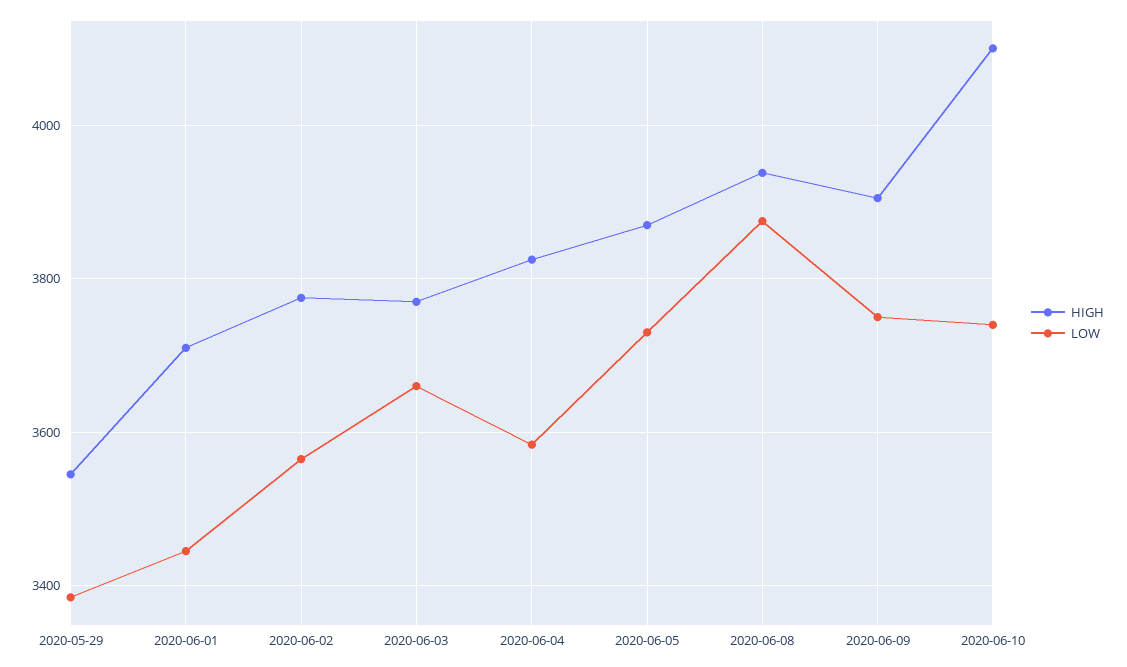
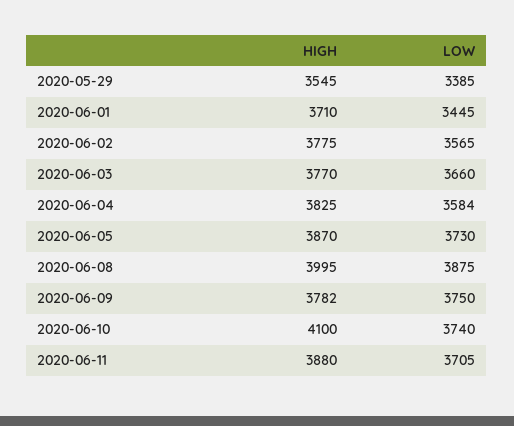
HIGH, 2020-06-08: 3940 -> 3995
HIGH, 2020-06-09: 3900 -> 3782
HIGH, 2020-06-11: none -> 3880
LOW, 2020-06-11: none -> 3705

